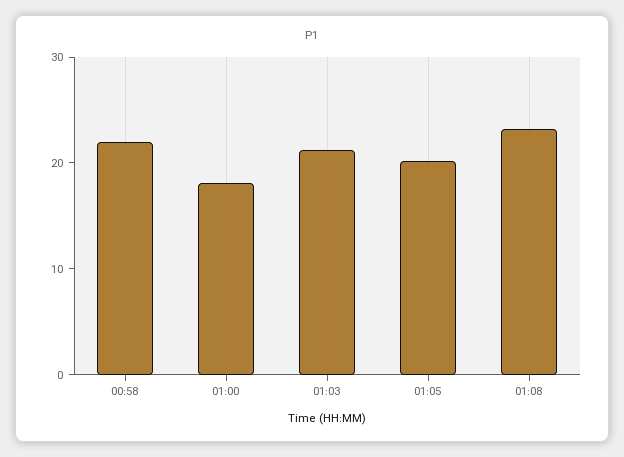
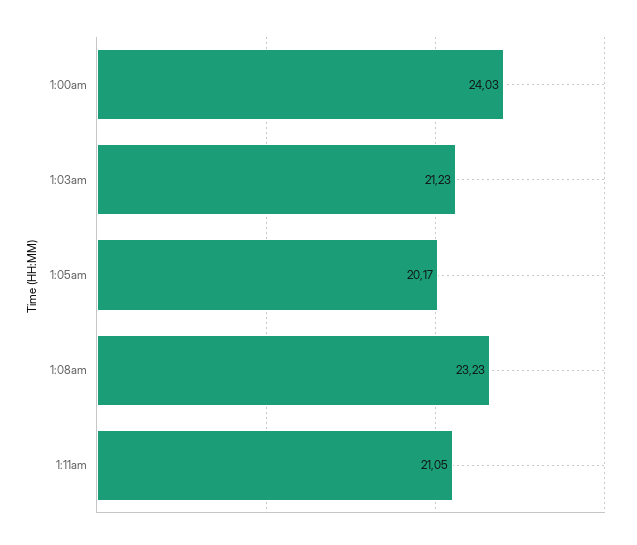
00:58: 22 -> none
01:00: 18 -> 24.03
1:11am: none -> 21.05

